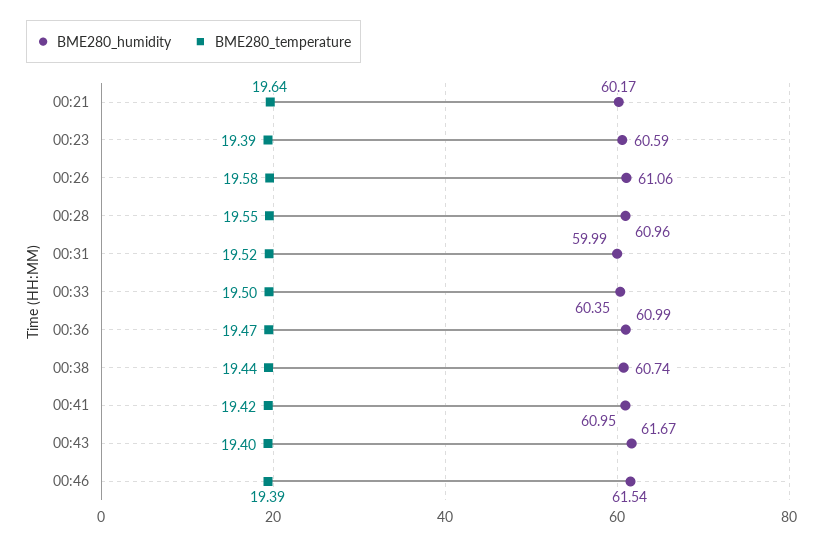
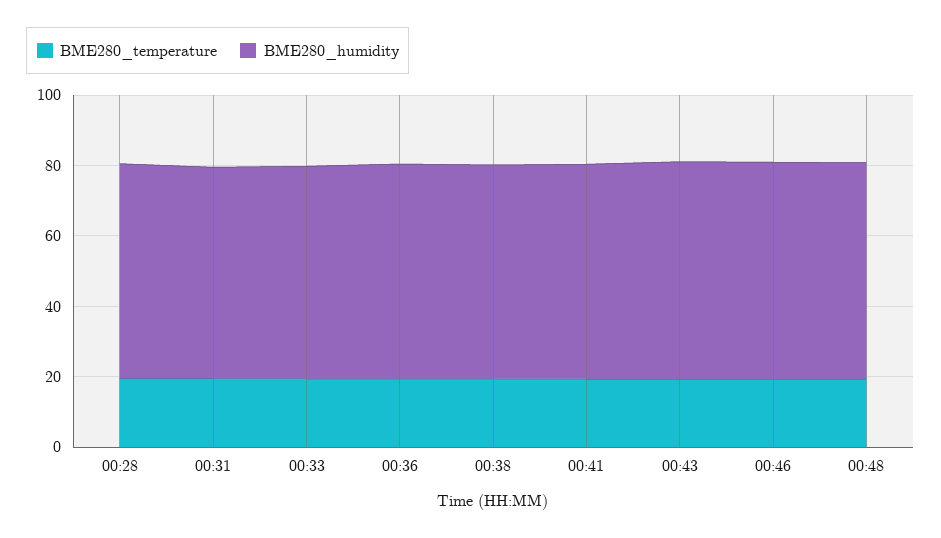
BME280_humidity, 00:21: 60.17 -> none
BME280_temperature, 00:21: 19.64 -> none
BME280_humidity, 00:23: 60.59 -> none
BME280_temperature, 00:23: 19.39 -> none
BME280_humidity, 00:26: 61.06 -> none
BME280_temperature, 00:26: 19.58 -> none
BME280_temperature, 00:48: none -> 20
BME280_humidity, 00:48: none -> 60

